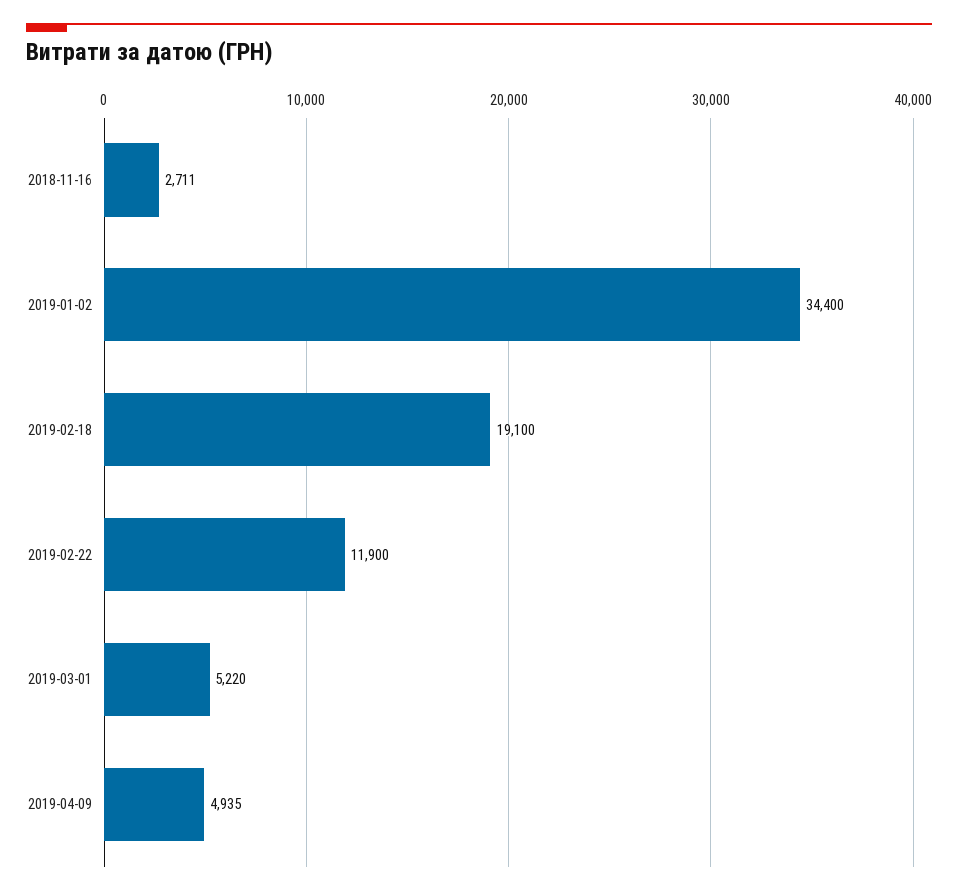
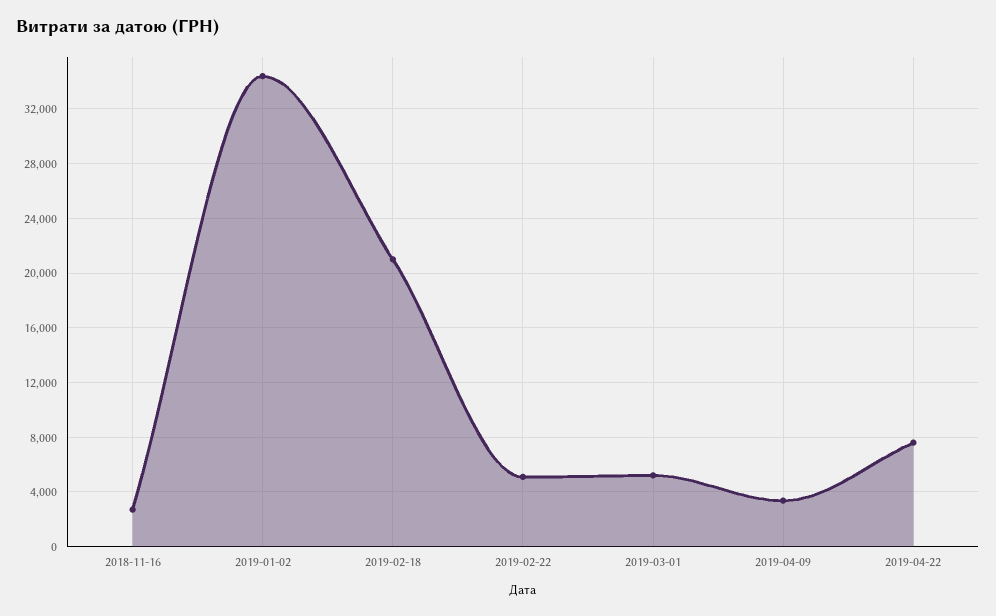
2019-02-18: 19100 -> 21000
2019-02-22: 11900 -> 5000
2019-04-09: 4935 -> 3500
2019-04-22: none -> 7500

